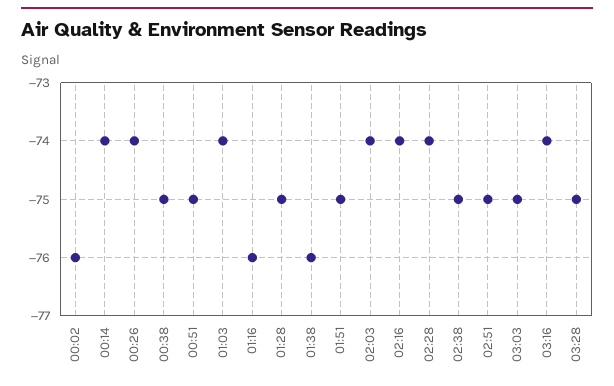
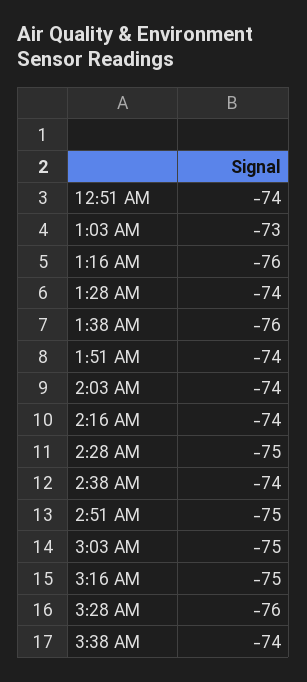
00:02: -76 -> none
00:14: -74 -> none
00:26: -74 -> none
00:38: -75 -> none
00:51: -75 -> -74
01:03: -74 -> -73
01:28: -75 -> -74
01:51: -75 -> -74
02:28: -74 -> -75
02:38: -75 -> -74
03:16: -74 -> -75
03:28: -75 -> -76
3:38 AM: none -> -74

